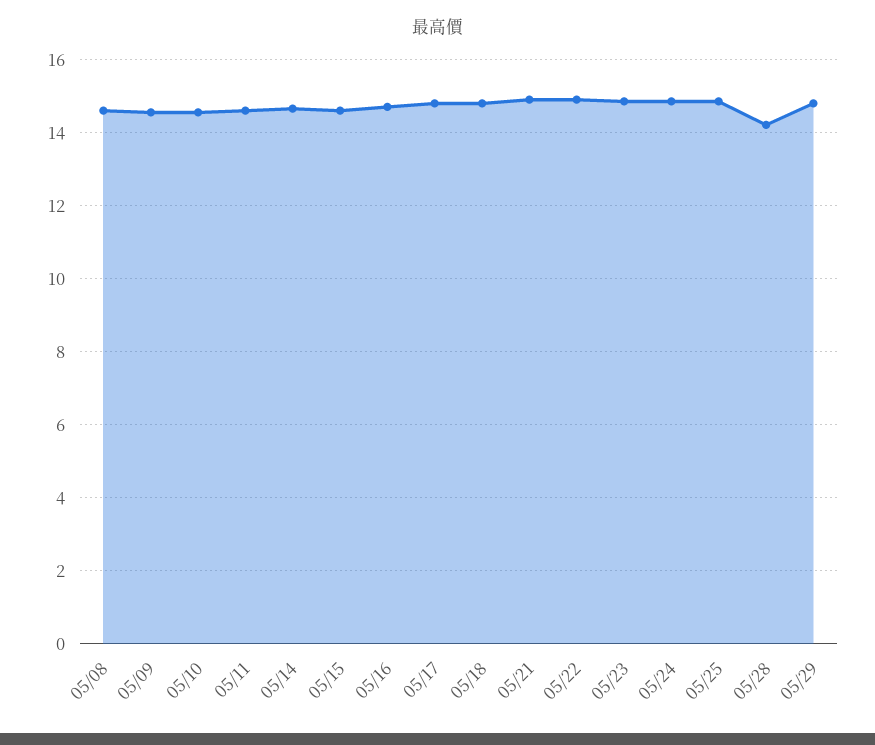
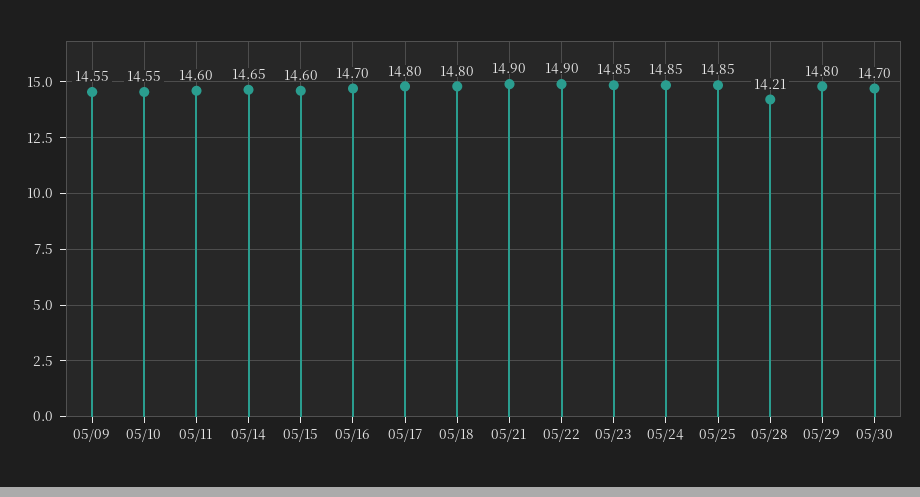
05/08: 14.6 -> none
05/30: none -> 14.7

